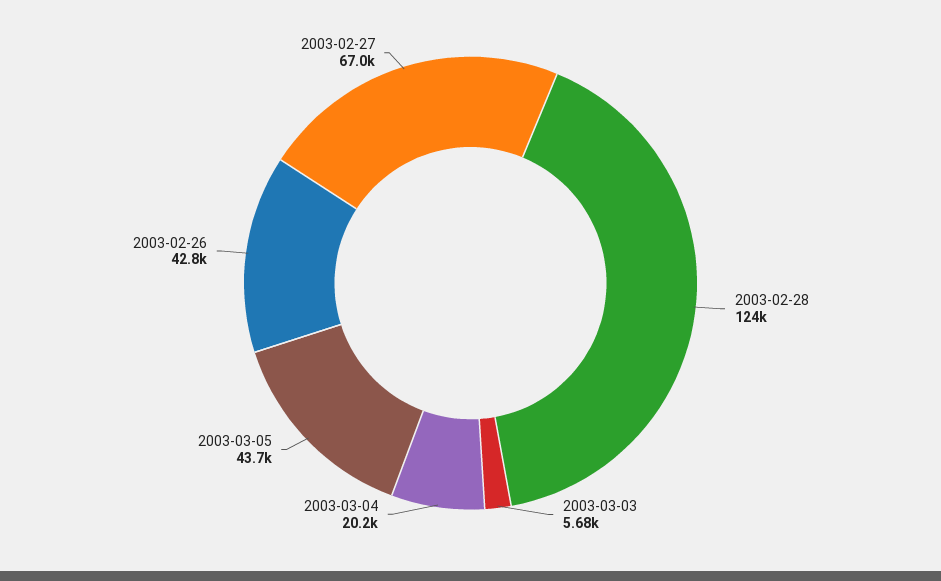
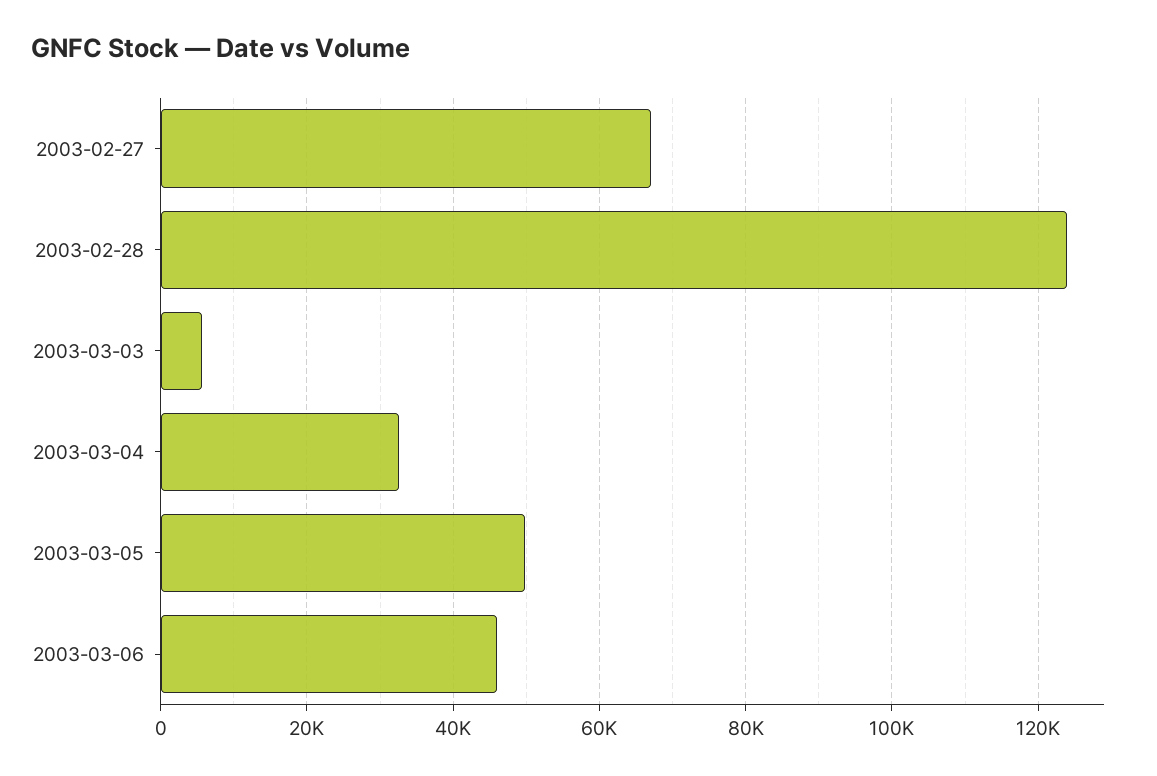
2003-03-04: 20200 -> 32000
2003-03-05: 43700 -> 50000
2003-02-26: 42800 -> none
2003-03-06: none -> 46000

